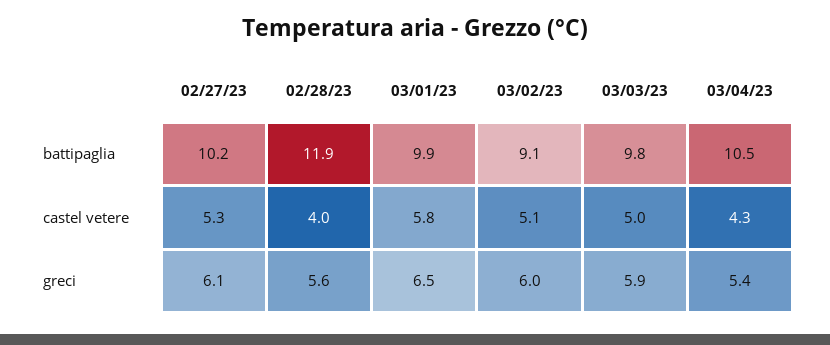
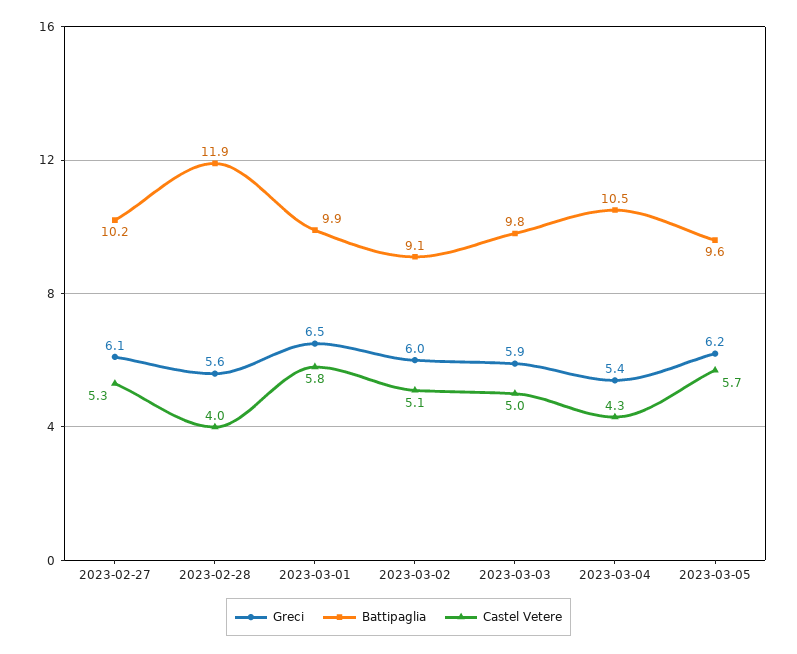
greci, 2023-03-05: none -> 6.2
battipaglia, 2023-03-05: none -> 9.6
castel vetere, 2023-03-05: none -> 5.7

